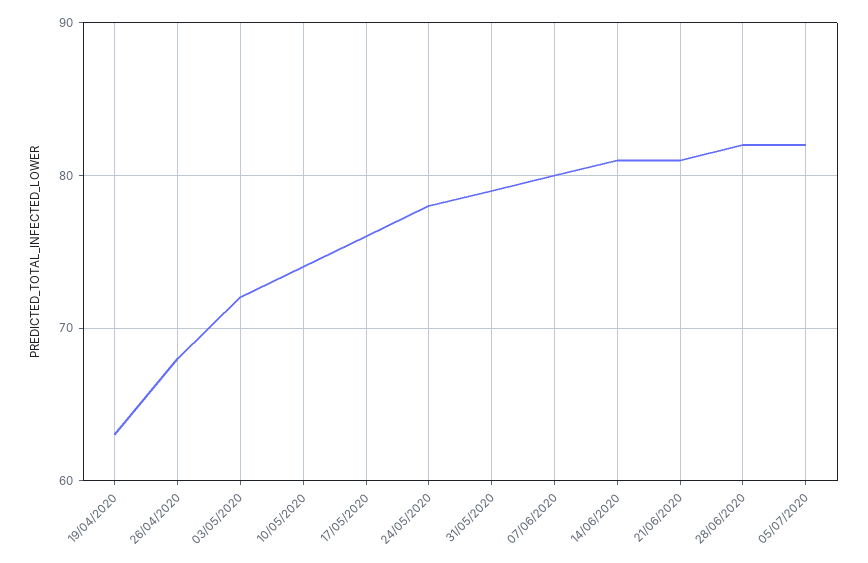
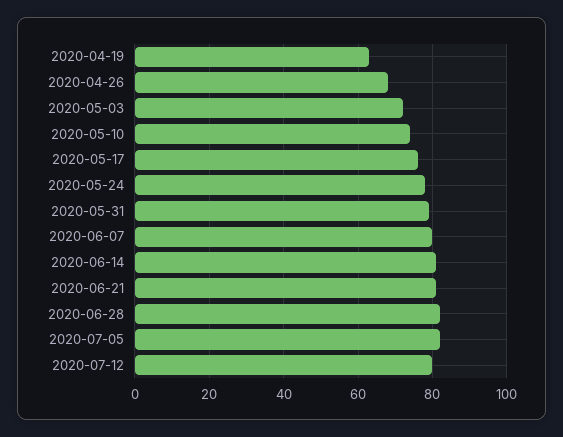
2020-07-12: none -> 80

